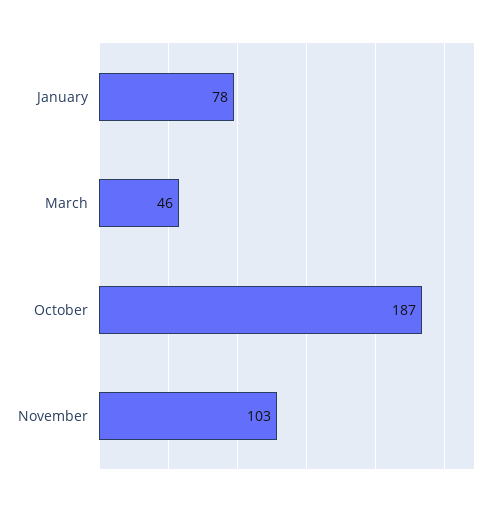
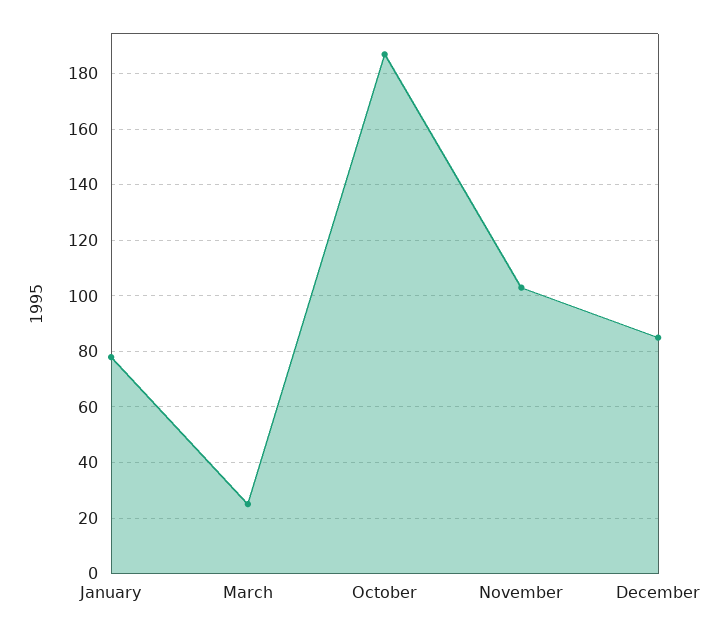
March: 46 -> 25
December: none -> 85

